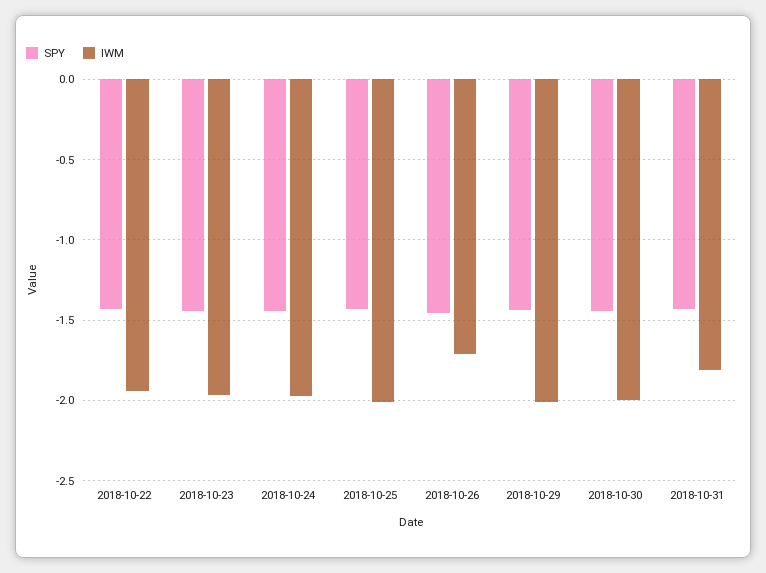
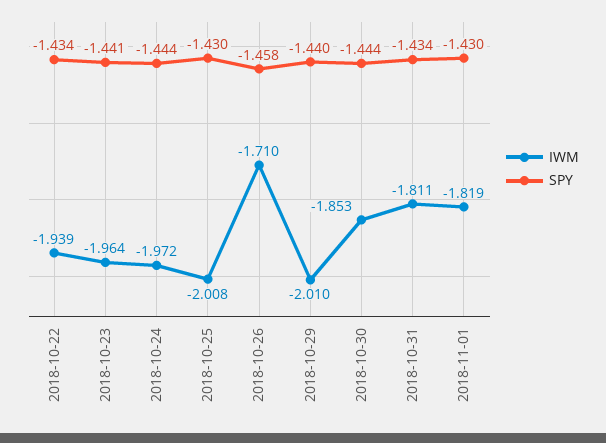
IWM, 2018-10-30: -2 -> -1.853
IWM, 2018-11-01: none -> -1.819
SPY, 2018-11-01: none -> -1.43

